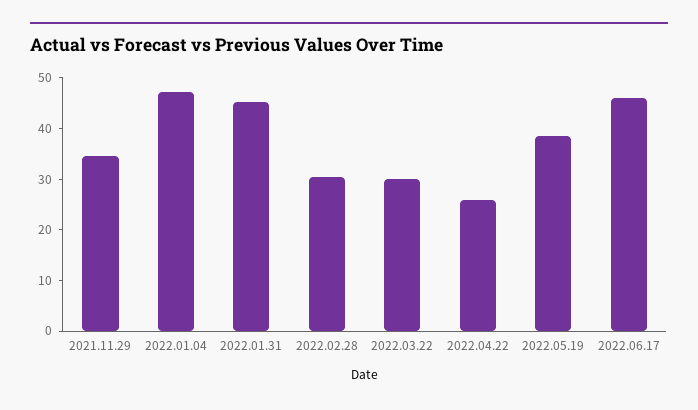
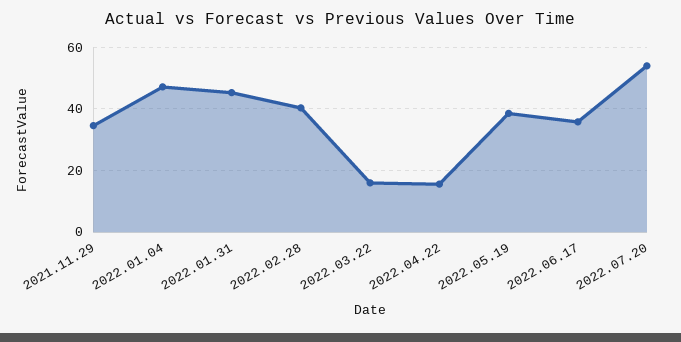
2022.02.28: 30 -> 40
2022.03.22: 30 -> 16
2022.04.22: 26 -> 16
2022.06.17: 46 -> 36
2022.07.20: none -> 54

